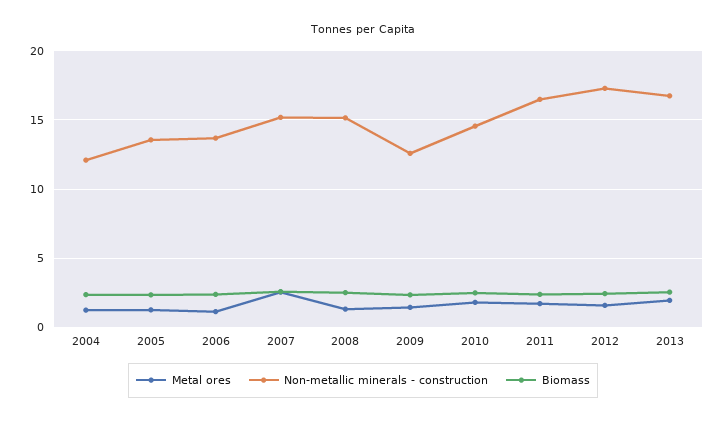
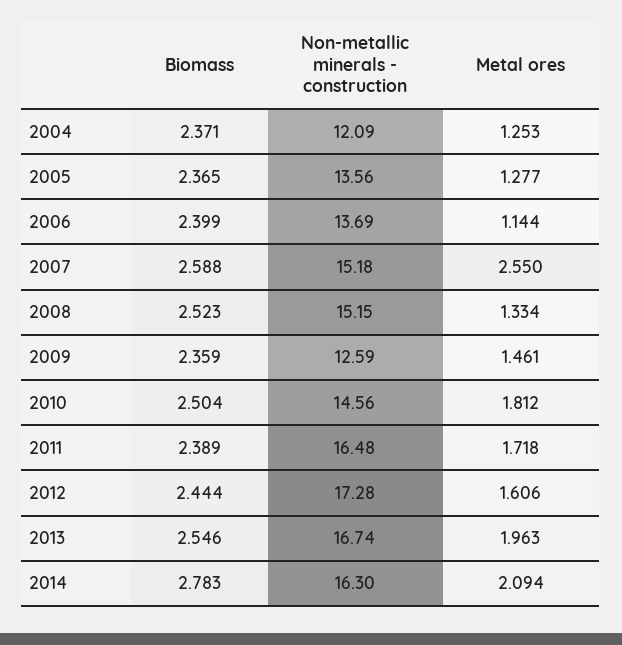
Biomass, 2014: none -> 2.783
Non-metallic minerals - construction, 2014: none -> 16.3
Metal ores, 2014: none -> 2.094

